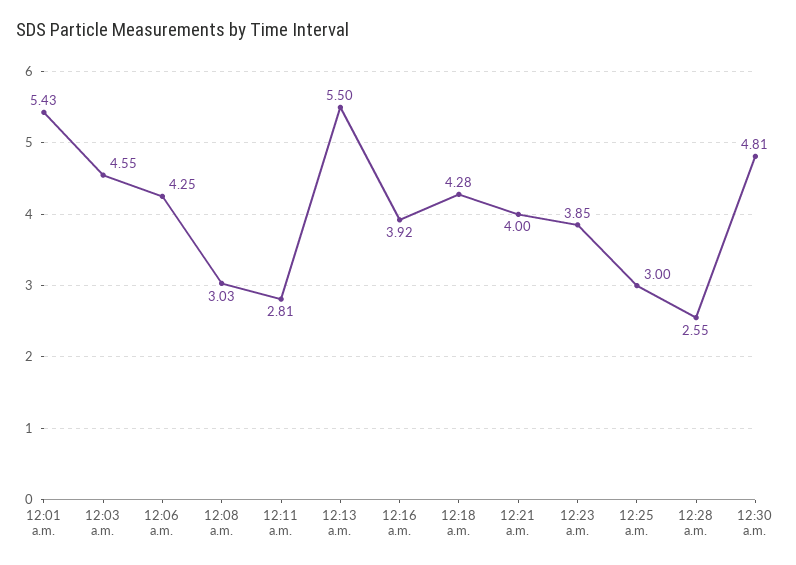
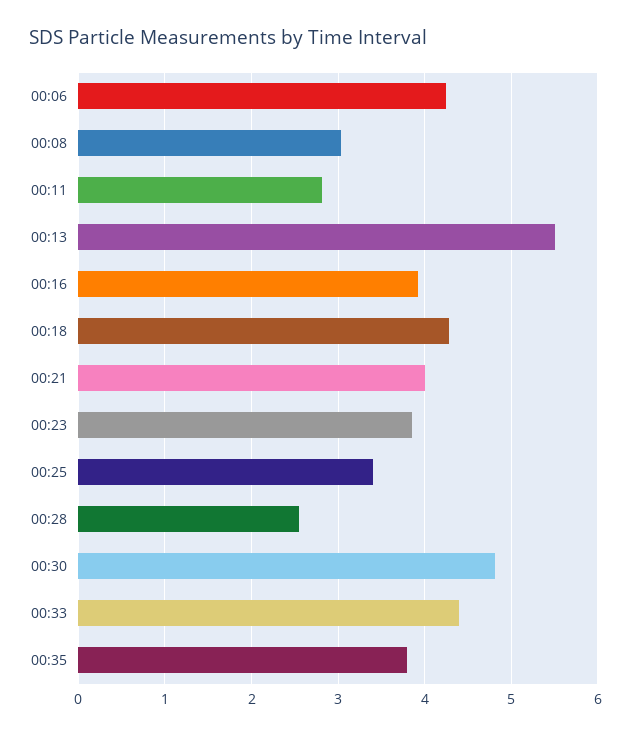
12:01 a.m.: 5.43 -> none
12:03 a.m.: 4.55 -> none
12:25 a.m.: 3 -> 3.4
00:33: none -> 4.4
00:35: none -> 3.8

